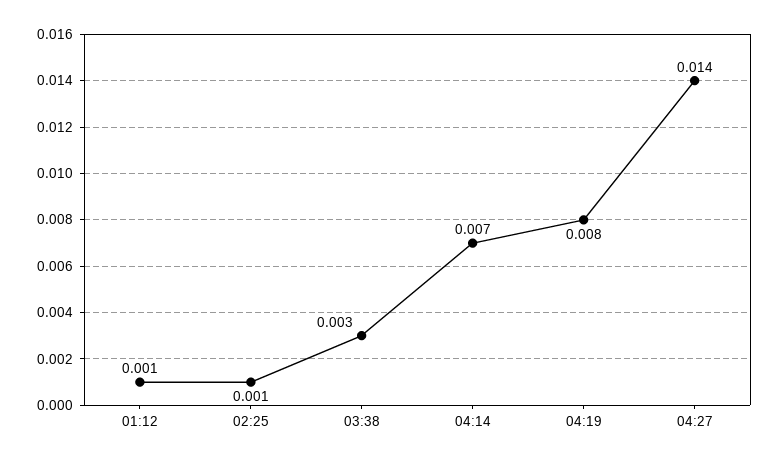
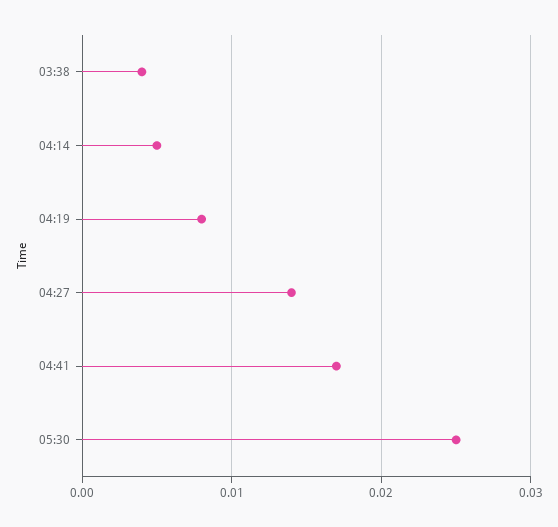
01:12: 0.001 -> none
02:25: 0.001 -> none
03:38: 0.003 -> 0.004
04:14: 0.007 -> 0.005
04:41: none -> 0.017
05:30: none -> 0.025

